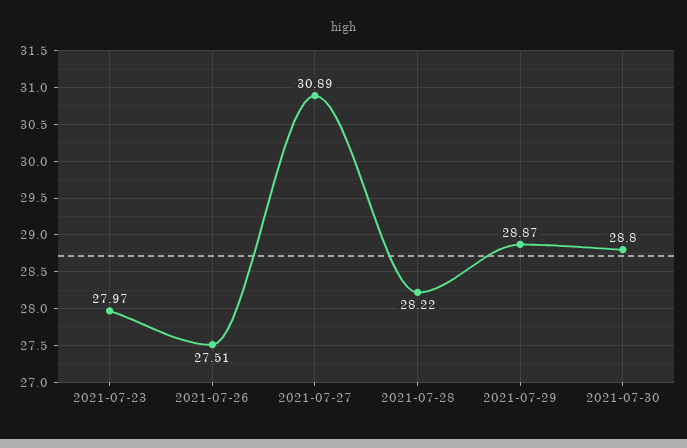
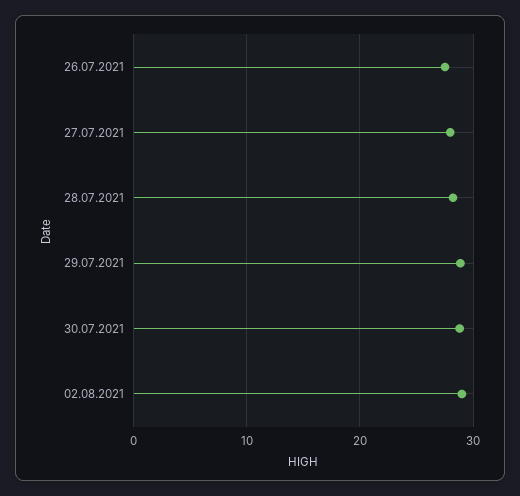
2021-07-23: 27.97 -> none
2021-07-27: 30.89 -> 28
02.08.2021: none -> 29

